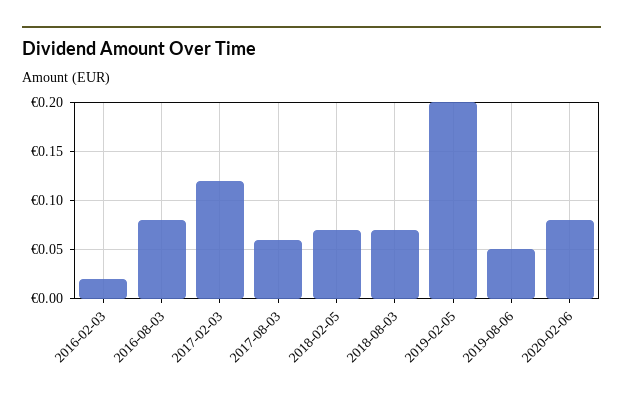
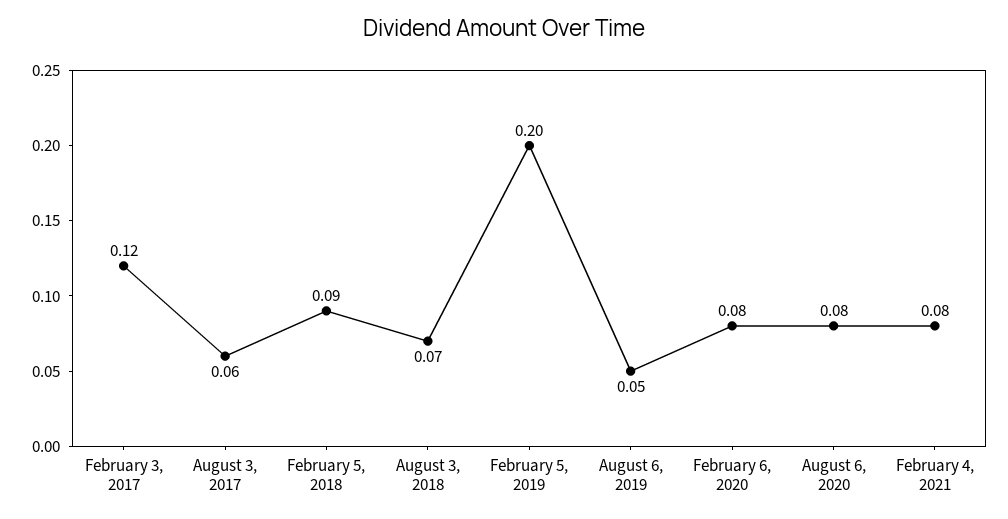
2016-02-03: 0.02 -> none
2016-08-03: 0.08 -> none
2018-02-05: 0.07 -> 0.09
August 6, 2020: none -> 0.08
February 4, 2021: none -> 0.08

